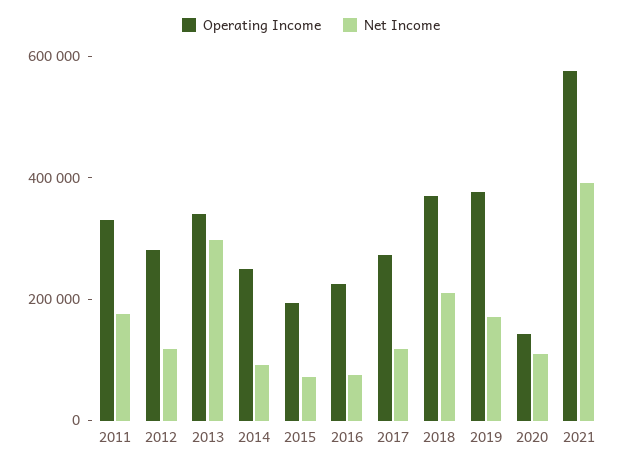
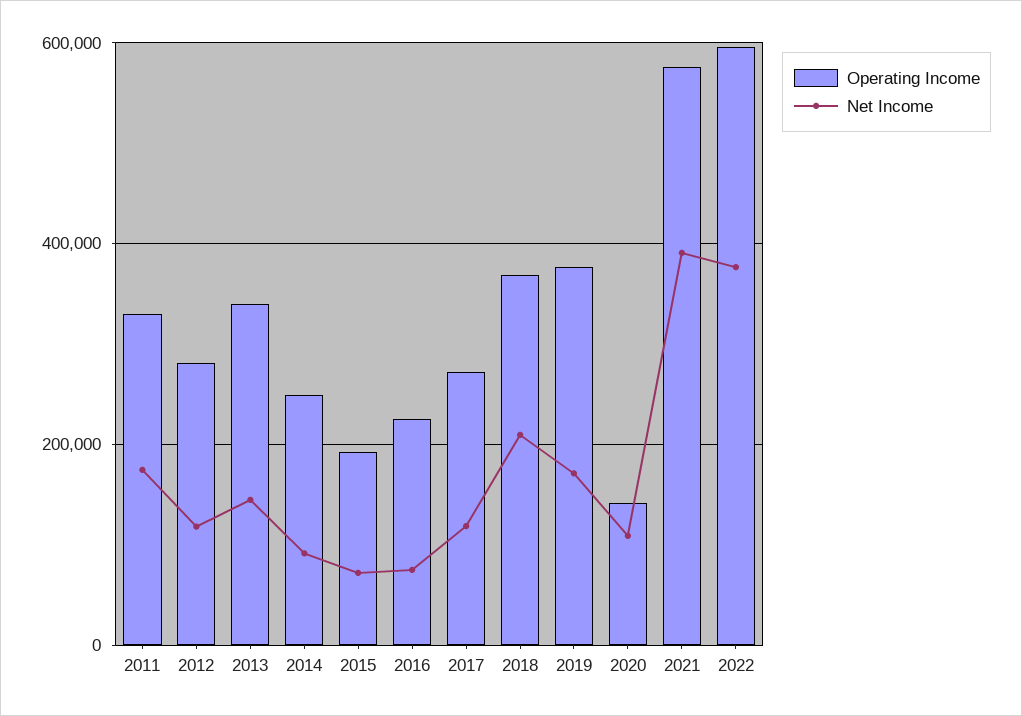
Net Income, 2013: 300000 -> 140000
Operating Income, 2022: none -> 600000
Net Income, 2022: none -> 380000

